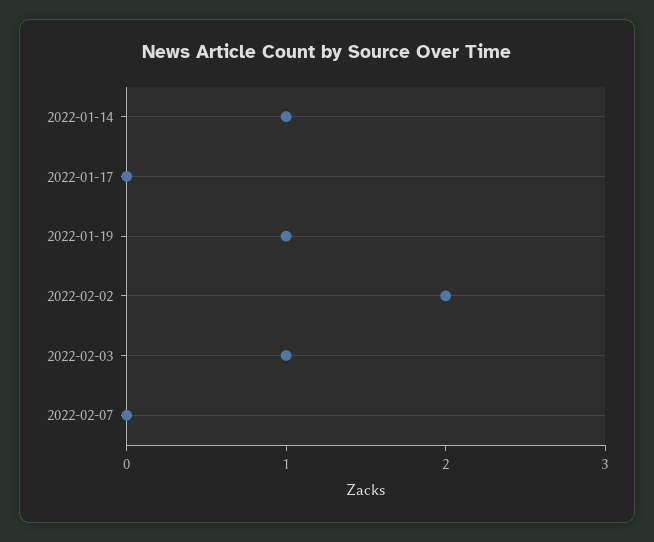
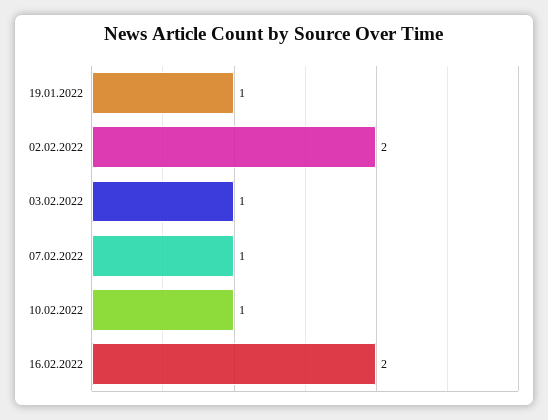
2022-01-14: 1 -> none
2022-01-17: 0 -> none
2022-02-07: 0 -> 1
10.02.2022: none -> 1
16.02.2022: none -> 2

